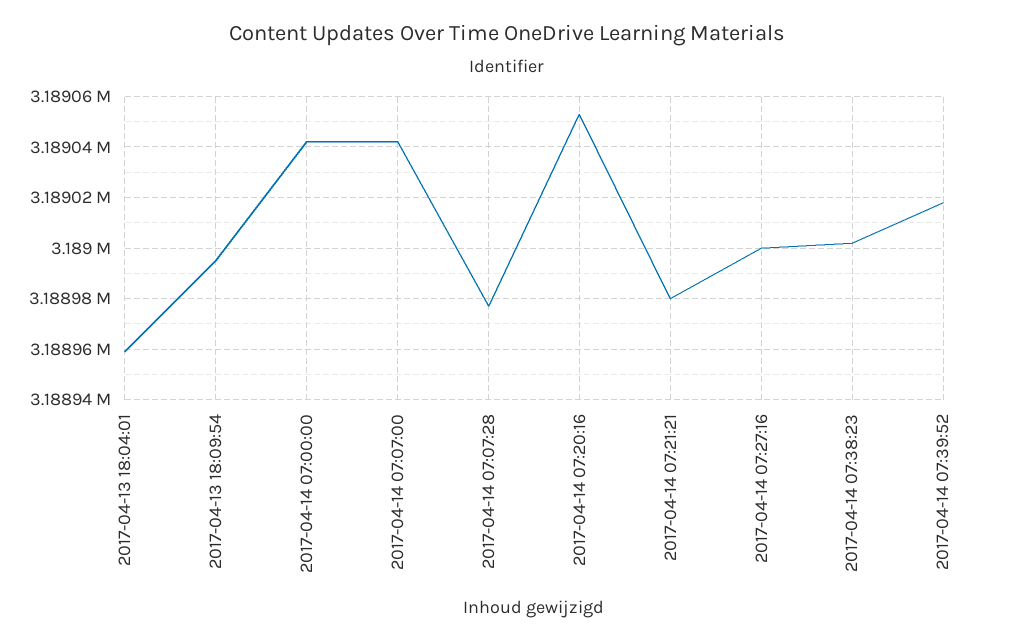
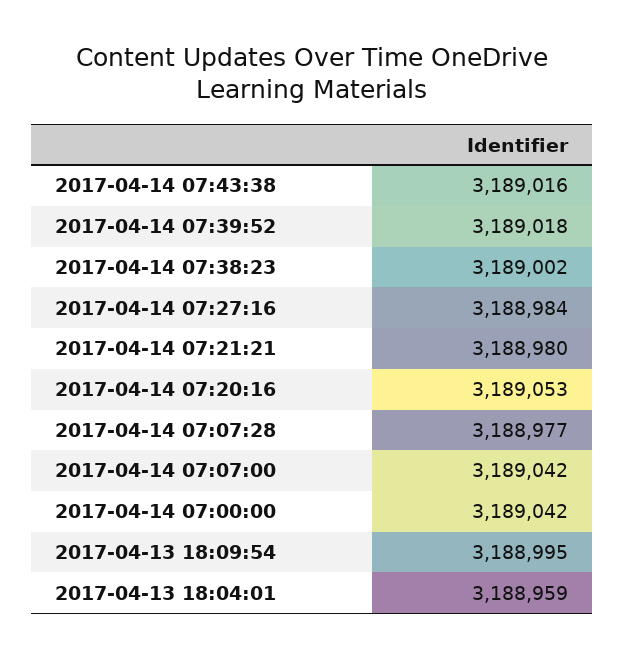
2017-04-14 07:27:16: 3189000 -> 3188984
2017-04-14 07:43:38: none -> 3189016

